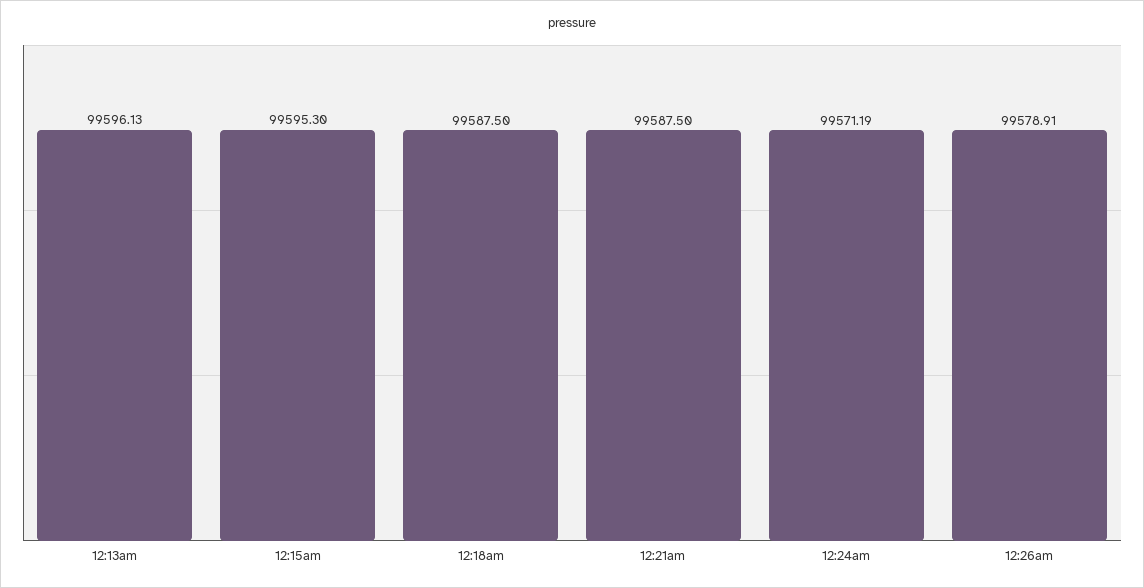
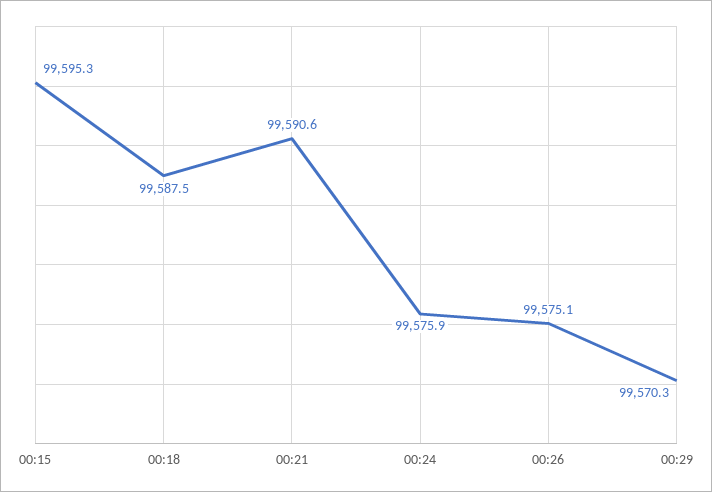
12:13am: 99596.13 -> none
12:21am: 99587.5 -> 99590.6
12:24am: 99571.19 -> 99575.9
12:26am: 99578.91 -> 99575.1
00:29: none -> 99570.3

